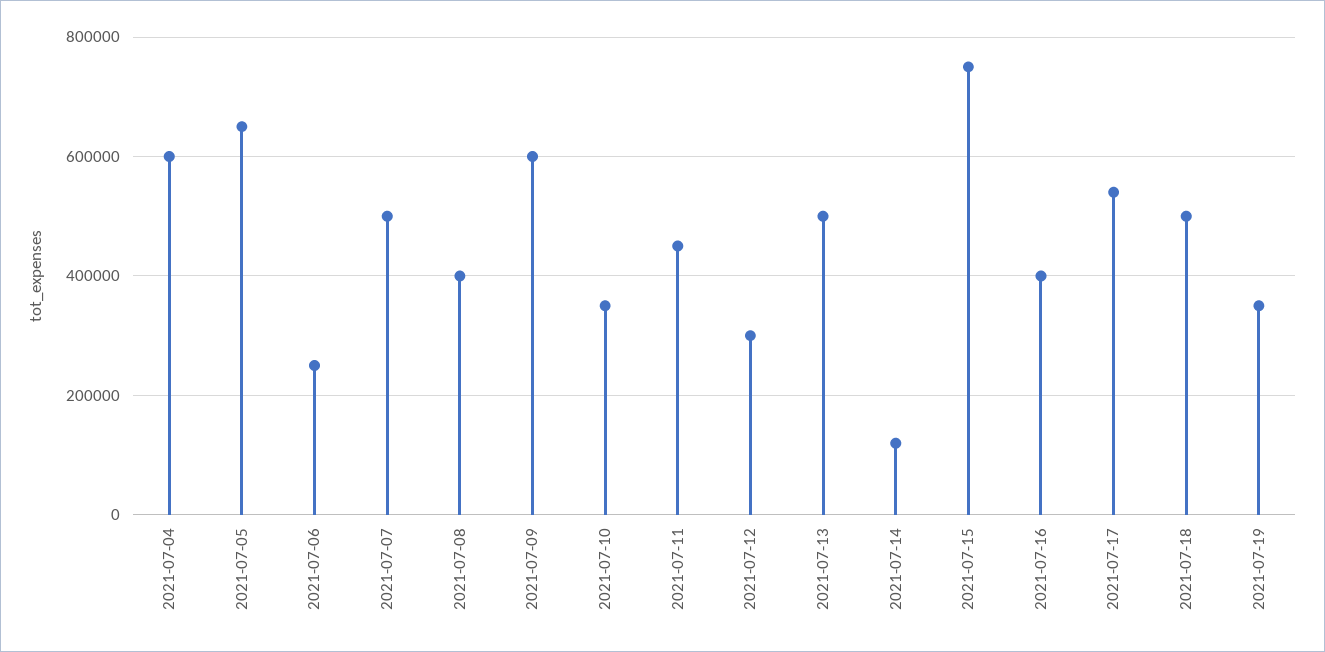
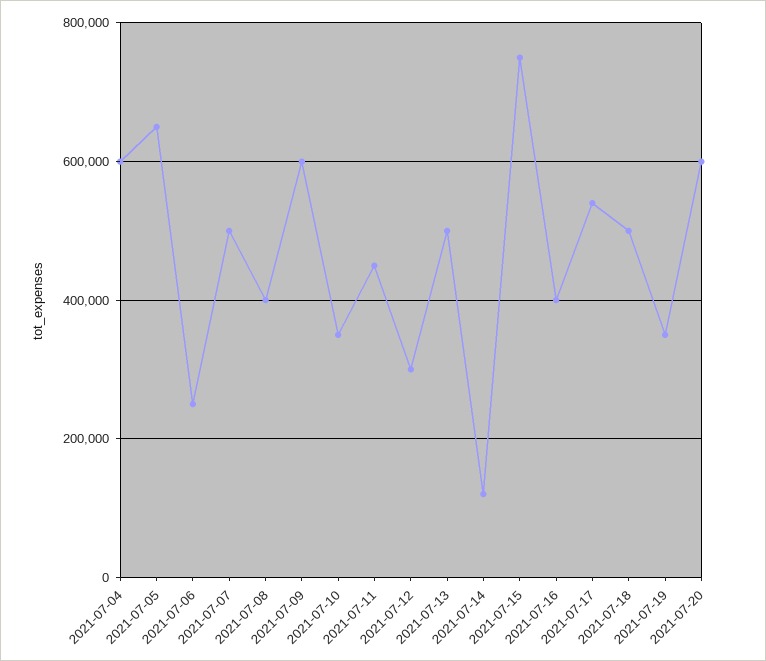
2021-07-20: none -> 600000

